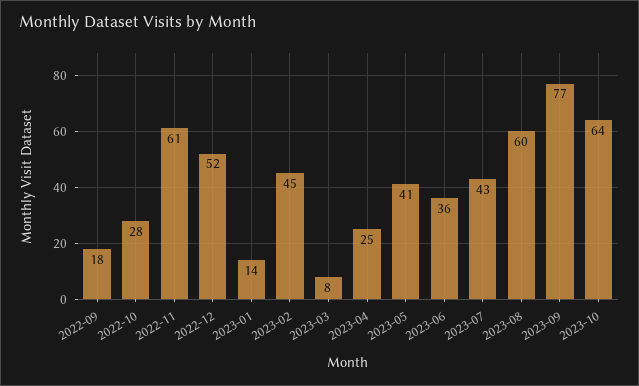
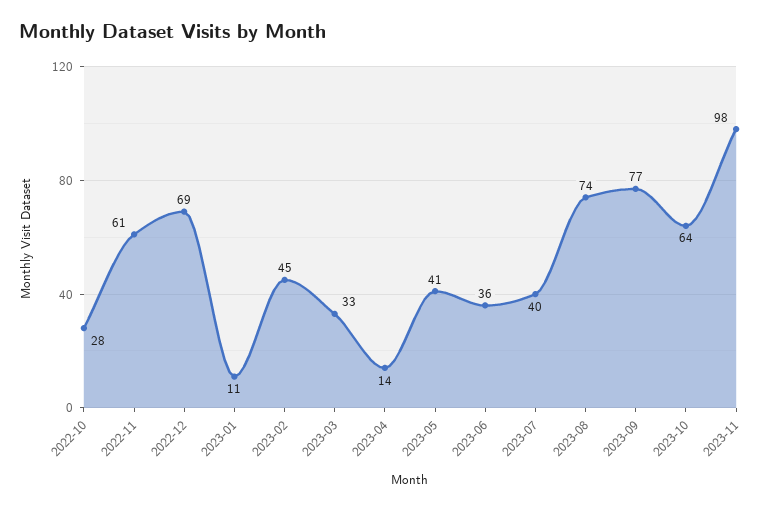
2022-09: 18 -> none
2022-12: 52 -> 69
2023-01: 14 -> 11
2023-03: 8 -> 33
2023-04: 25 -> 14
2023-07: 43 -> 40
2023-08: 60 -> 74
2023-11: none -> 98

